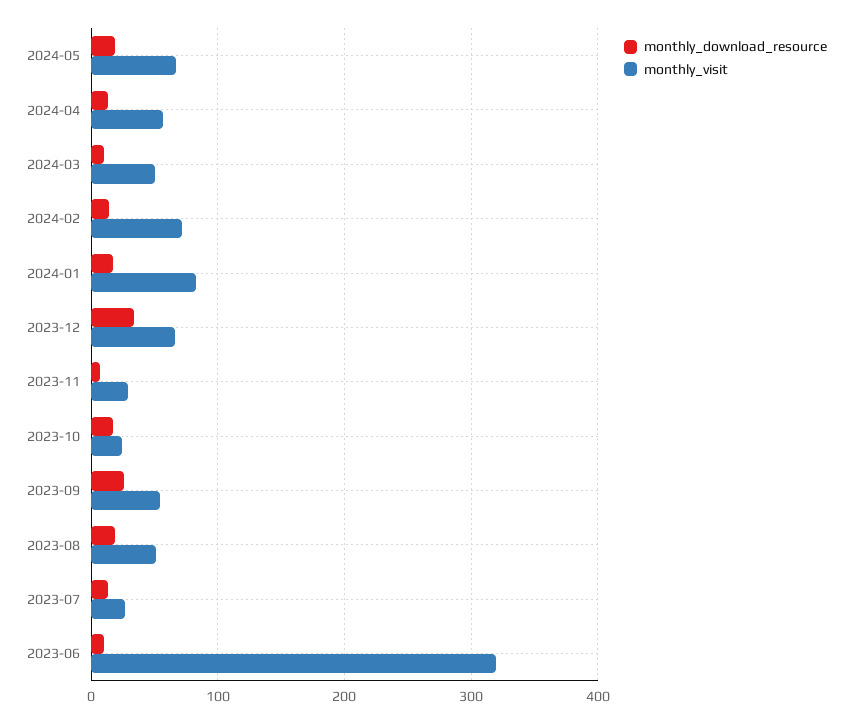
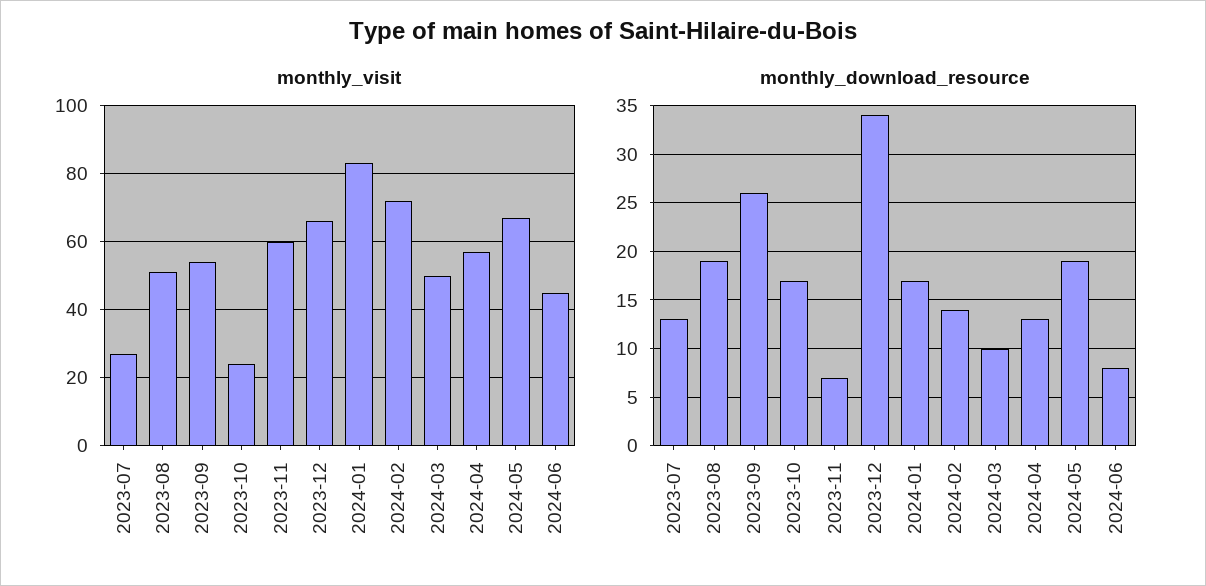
monthly_visit, 2023-11: 30 -> 60
monthly_download_resource, 2023-06: 10 -> none
monthly_visit, 2023-06: 320 -> none
monthly_visit, 2024-06: none -> 45
monthly_download_resource, 2024-06: none -> 8

